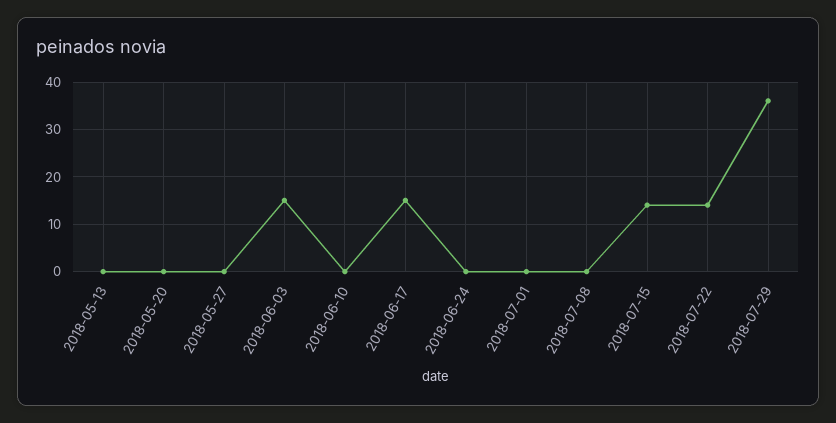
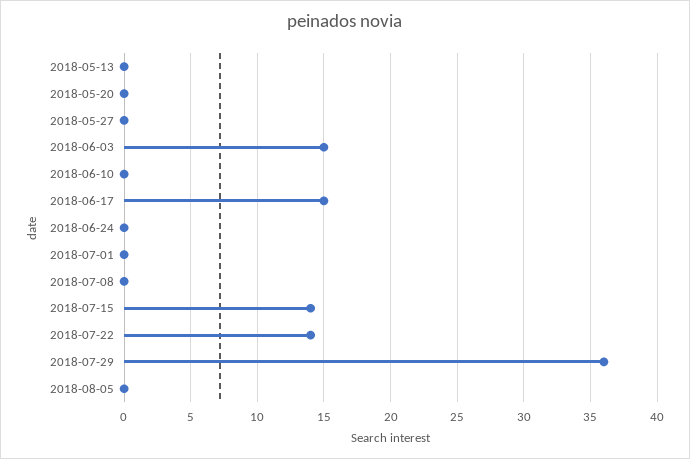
2018-08-05: none -> 0

